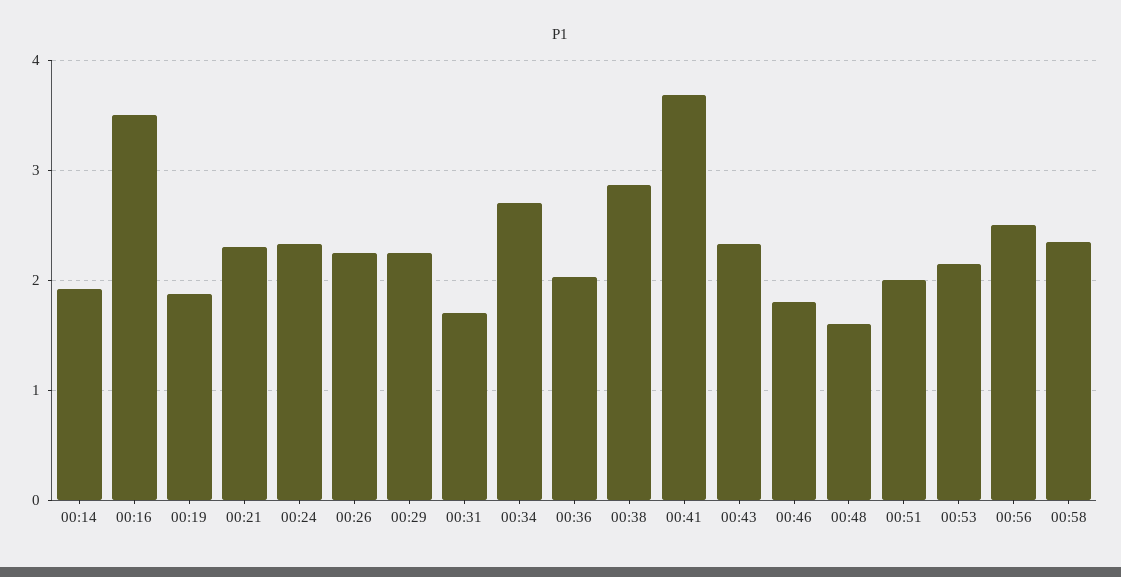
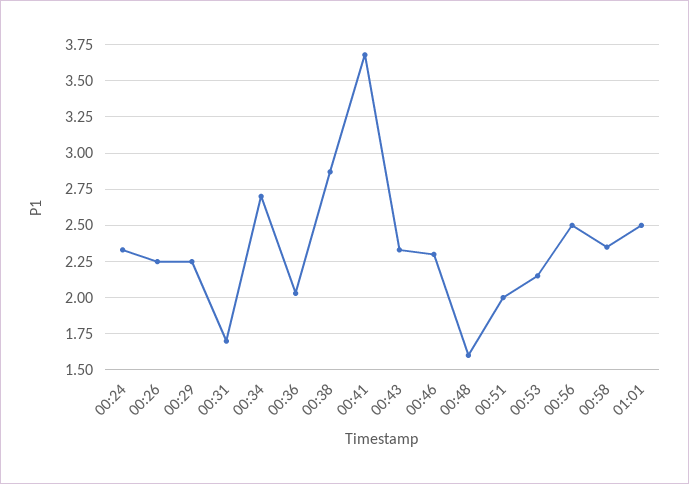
00:14: 1.9 -> none
00:16: 3.5 -> none
00:19: 1.9 -> none
00:21: 2.3 -> none
00:46: 1.8 -> 2.3
01:01: none -> 2.5

